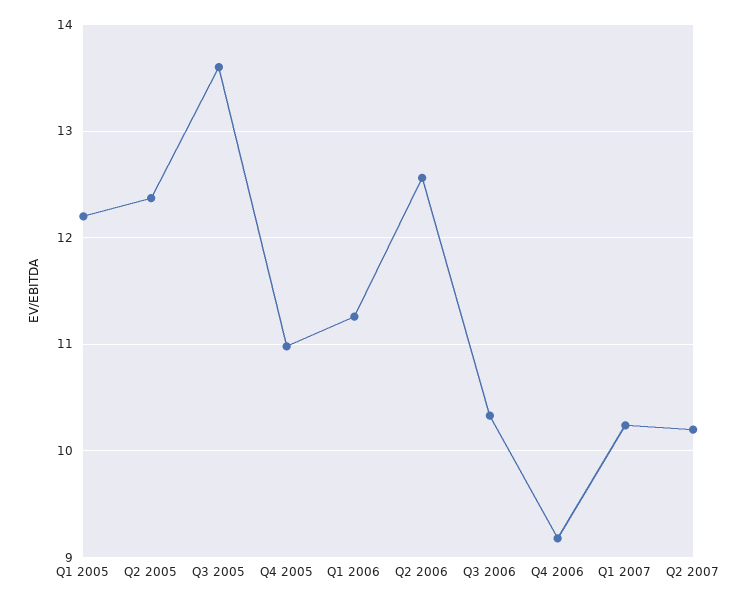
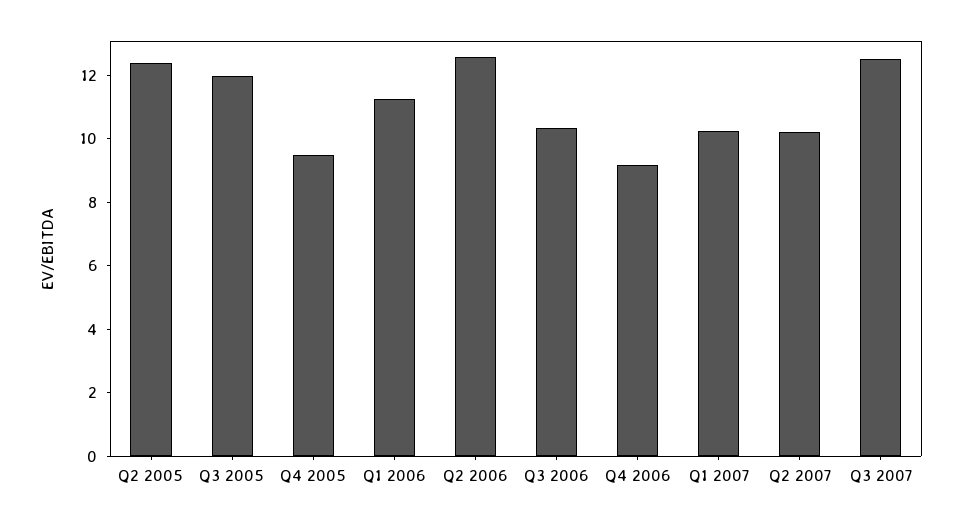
Q1 2005: 12.2 -> none
Q3 2005: 13.6 -> 12
Q4 2005: 11 -> 9.5
Q3 2007: none -> 12.5

